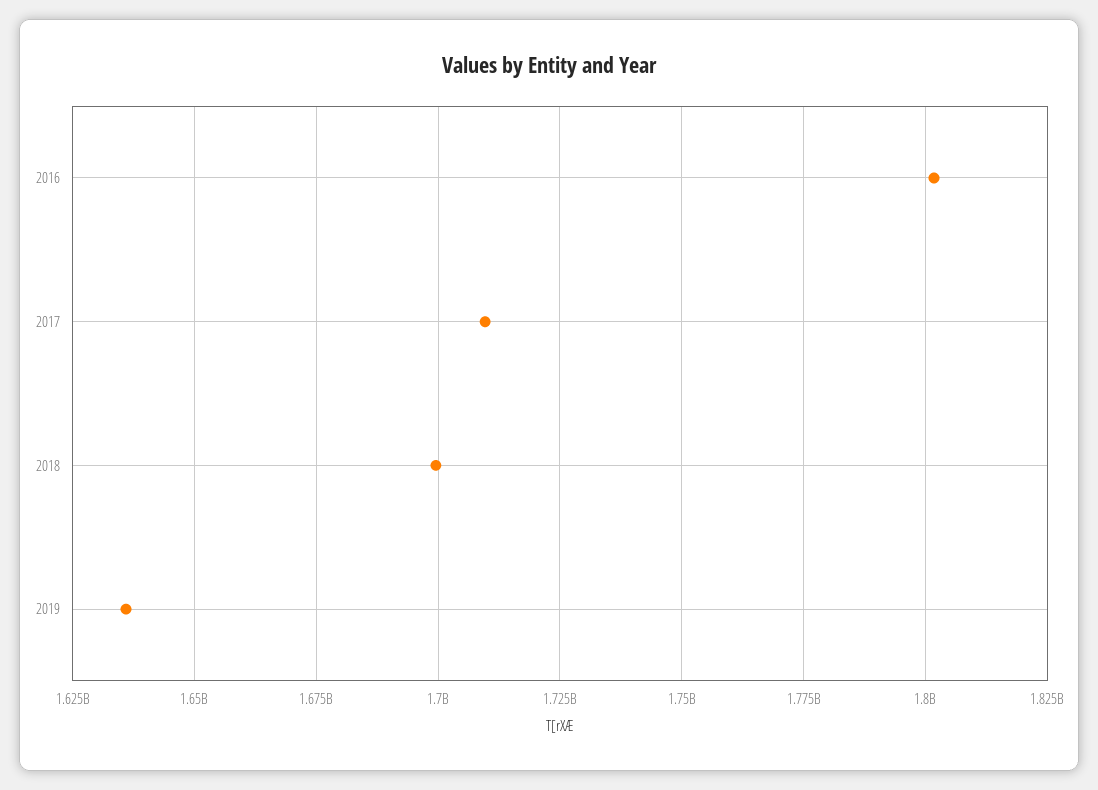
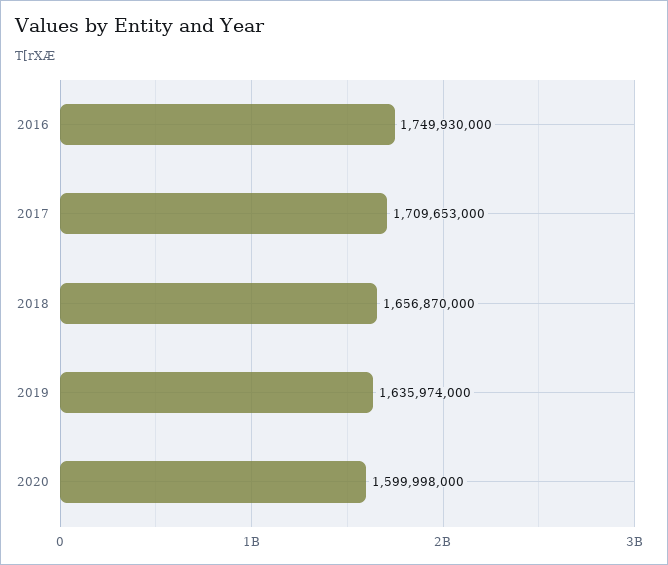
2016: 1802500000 -> 1749930000
2018: 1700000000 -> 1656870000
2020: none -> 1599998000

